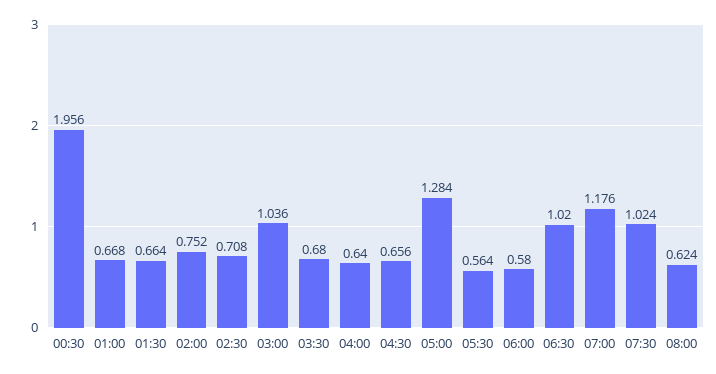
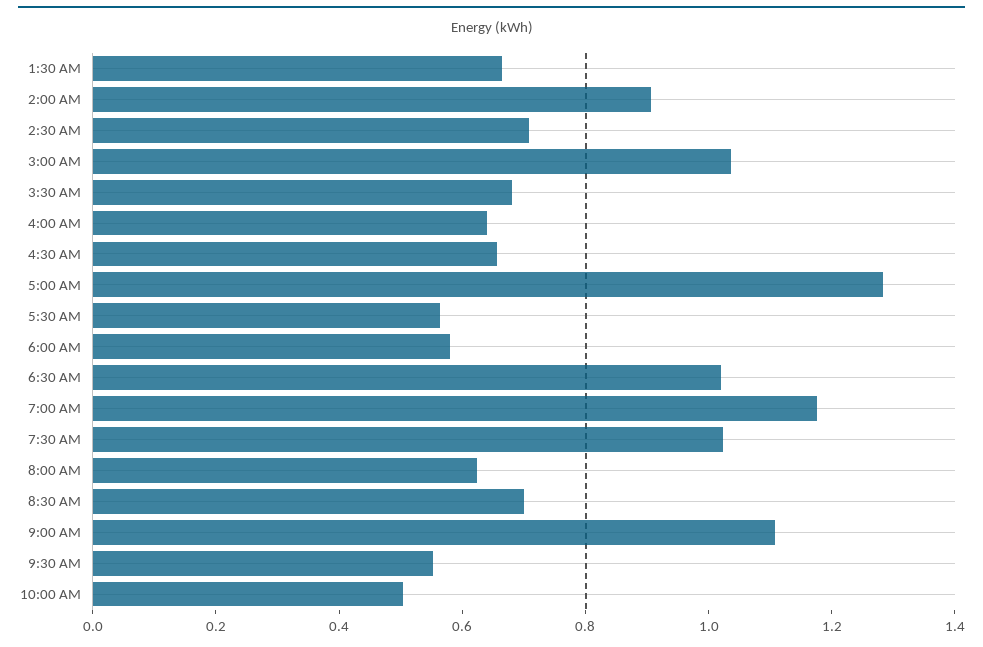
00:30: 1.956 -> none
01:00: 0.668 -> none
02:00: 0.752 -> 0.9
8:30 AM: none -> 0.7
9:00 AM: none -> 1.1
9:30 AM: none -> 0.55
10:00 AM: none -> 0.5

